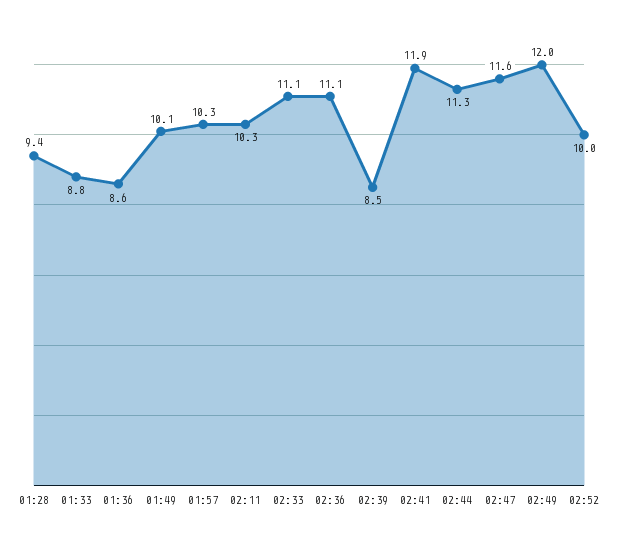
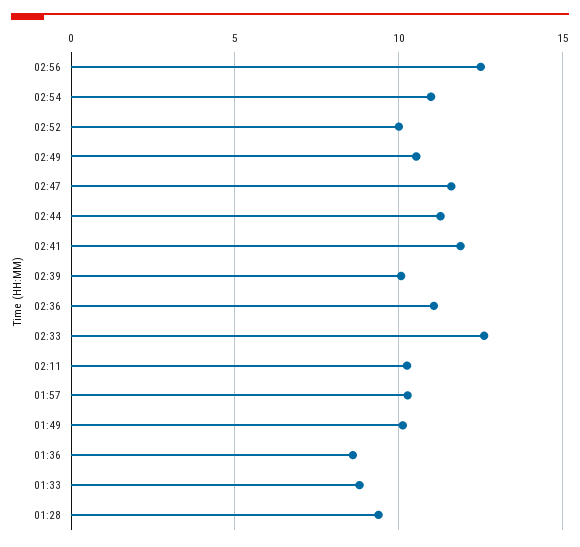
02:33: 11.1 -> 12.5
02:39: 8.5 -> 10
02:49: 12 -> 10.5
02:56: none -> 12.5
02:54: none -> 11

